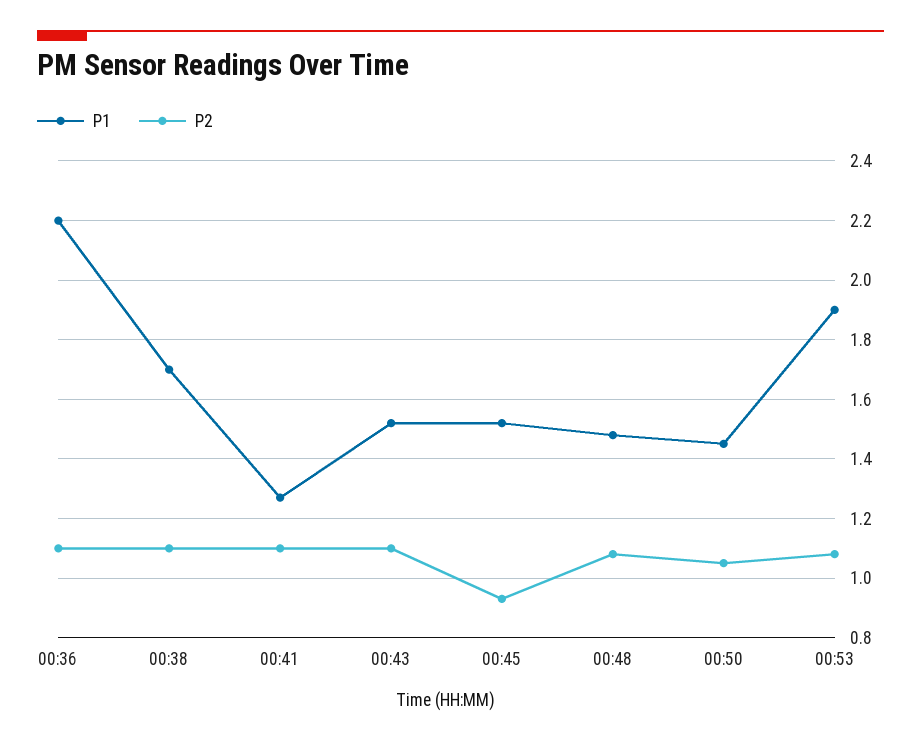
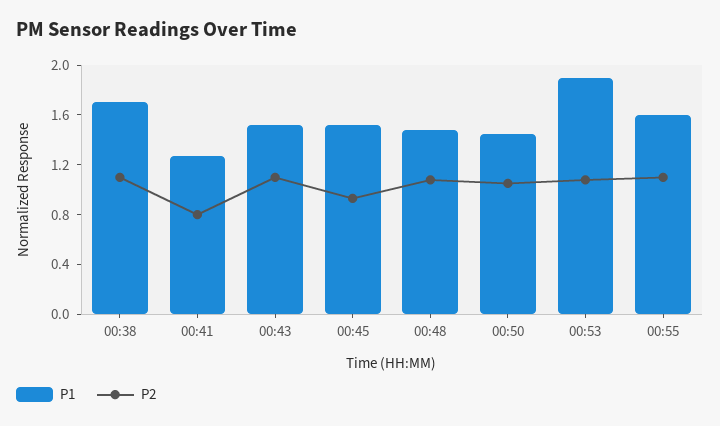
P1, 00:36: 2.2 -> none
P2, 00:36: 1.1 -> none
P2, 00:41: 1.1 -> 0.8
P1, 00:55: none -> 1.6
P2, 00:55: none -> 1.1

